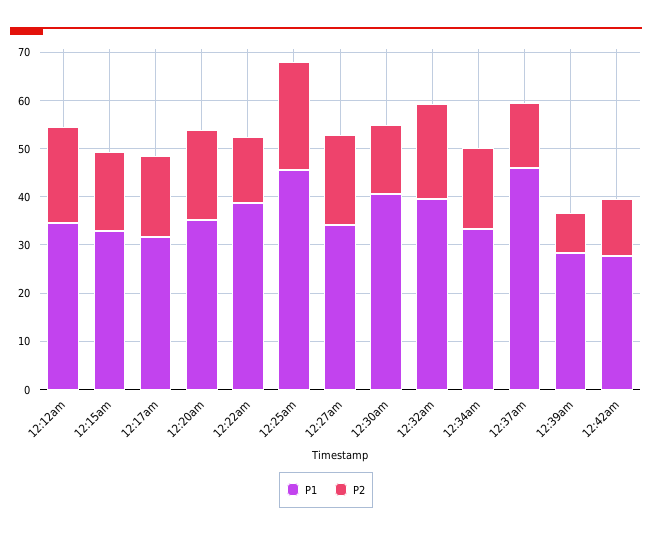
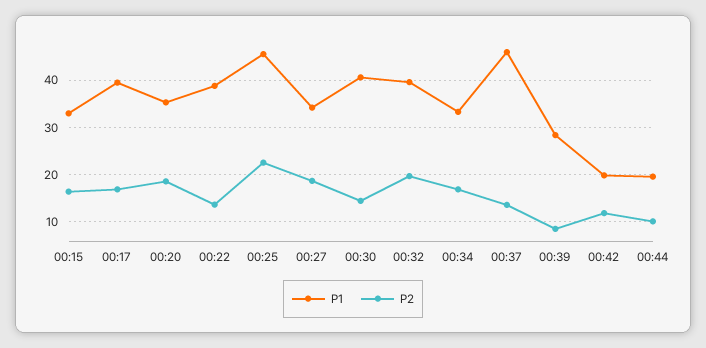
P1, 12:12am: 34 -> none
P2, 12:12am: 20 -> none
P1, 12:17am: 32 -> 40
P1, 12:42am: 28 -> 20
P1, 00:44: none -> 20
P2, 00:44: none -> 10

